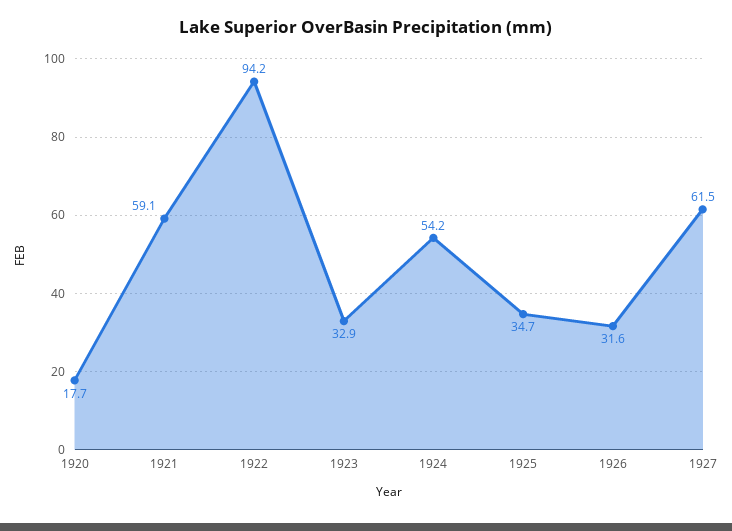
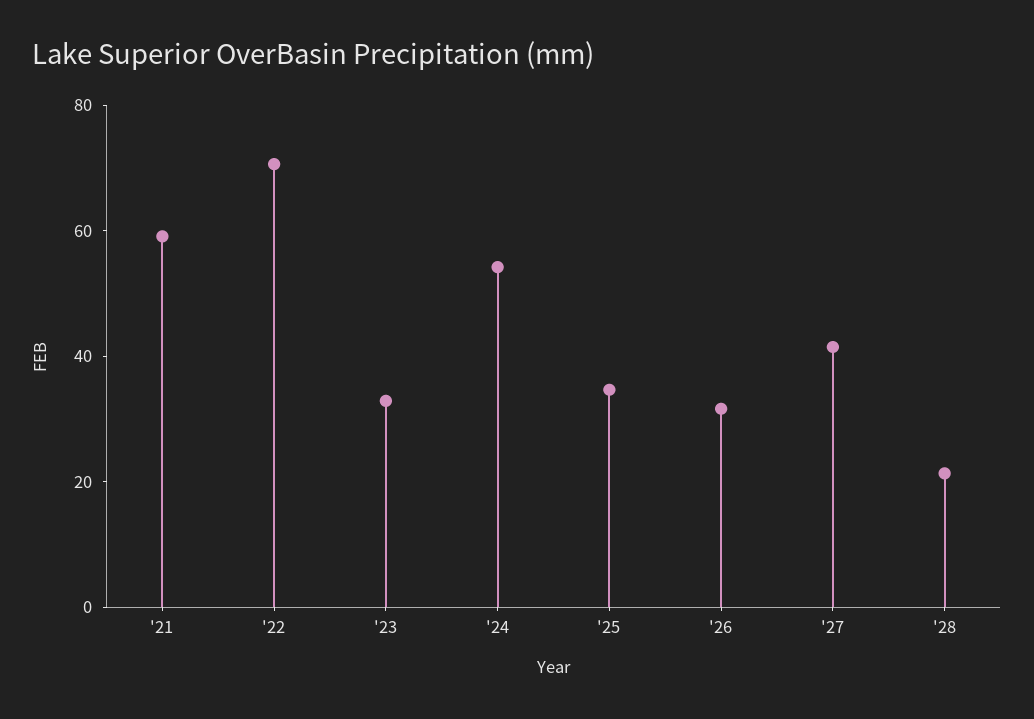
1920: 17.7 -> none
1922: 94.2 -> 70
1927: 61.5 -> 40
'28: none -> 20

